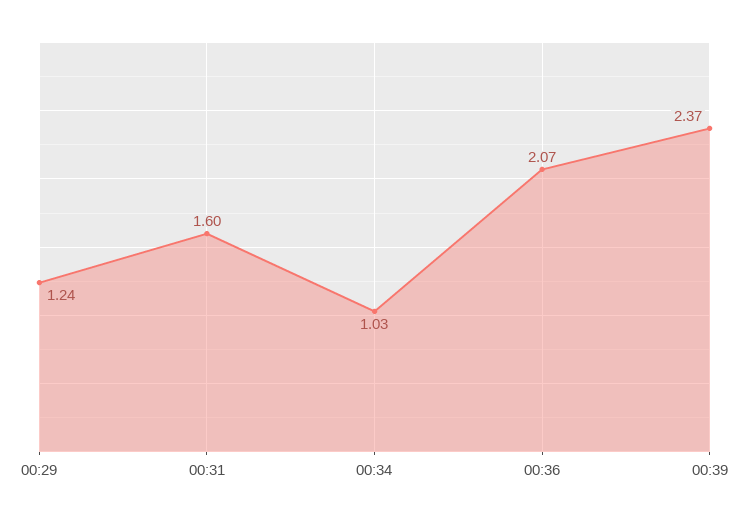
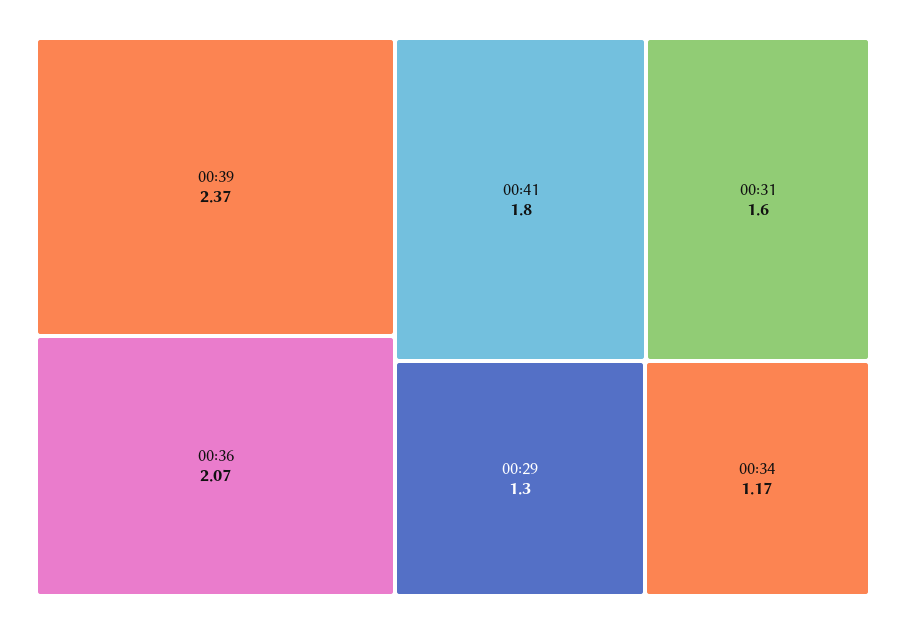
00:29: 1.24 -> 1.3
00:34: 1.03 -> 1.17
00:41: none -> 1.8

